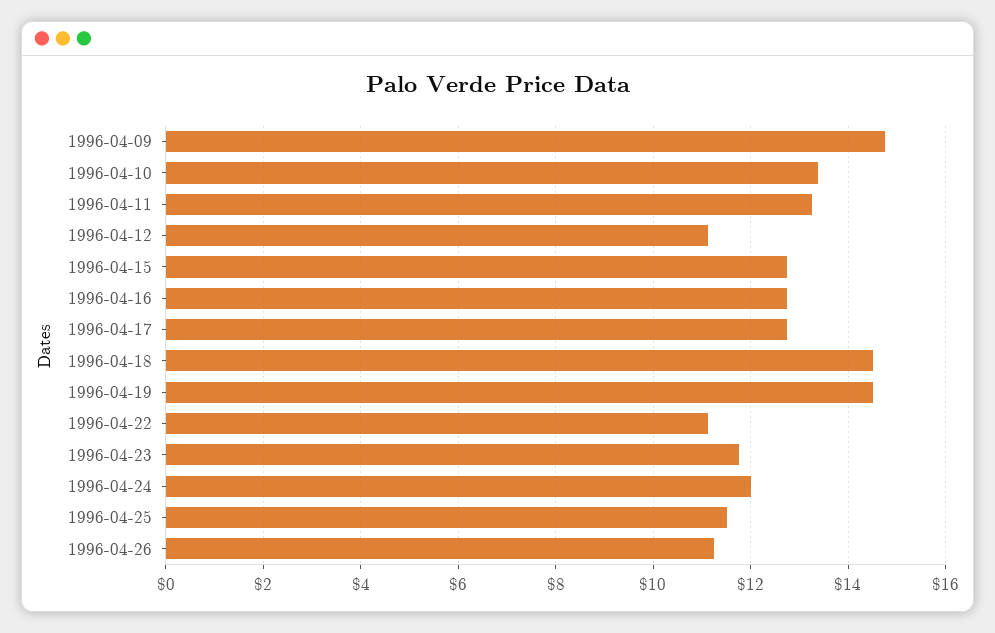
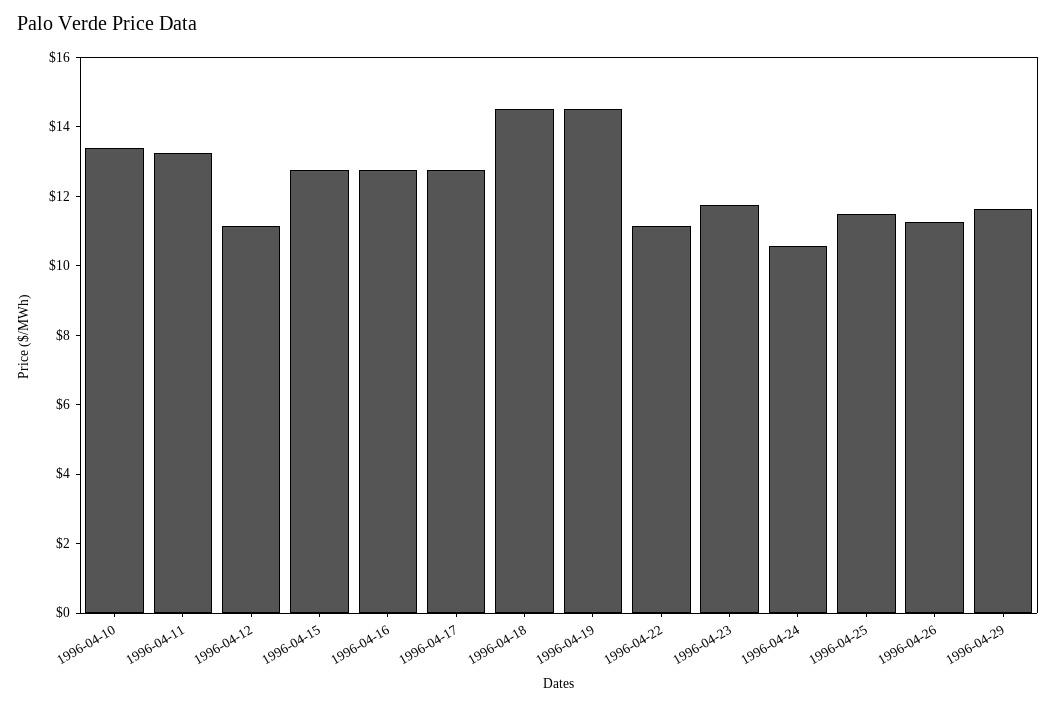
1996-04-09: 14.8 -> none
1996-04-24: 12 -> 10.5
1996-04-29: none -> 11.5

